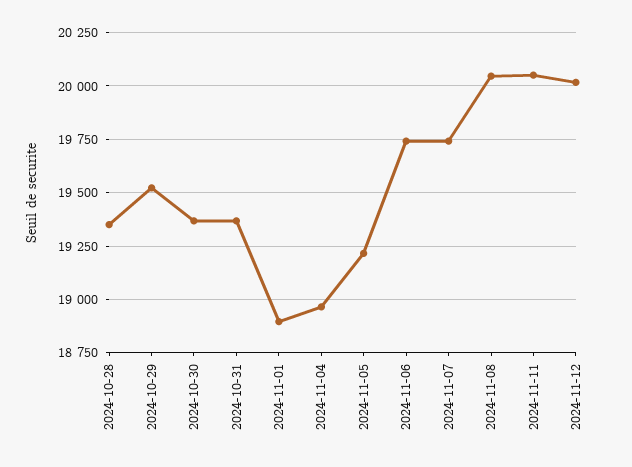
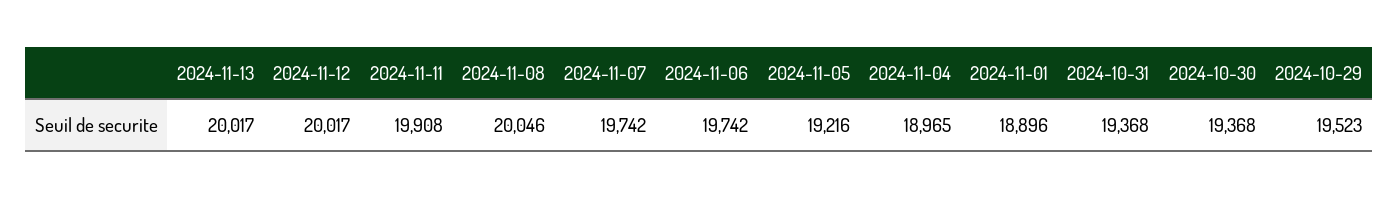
2024-10-28: 19350 -> none
2024-11-11: 20050 -> 19908
2024-11-13: none -> 20017

